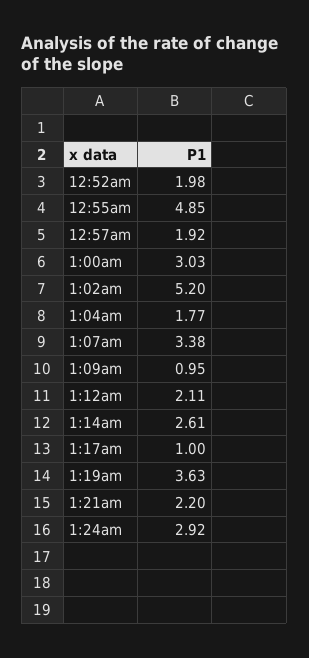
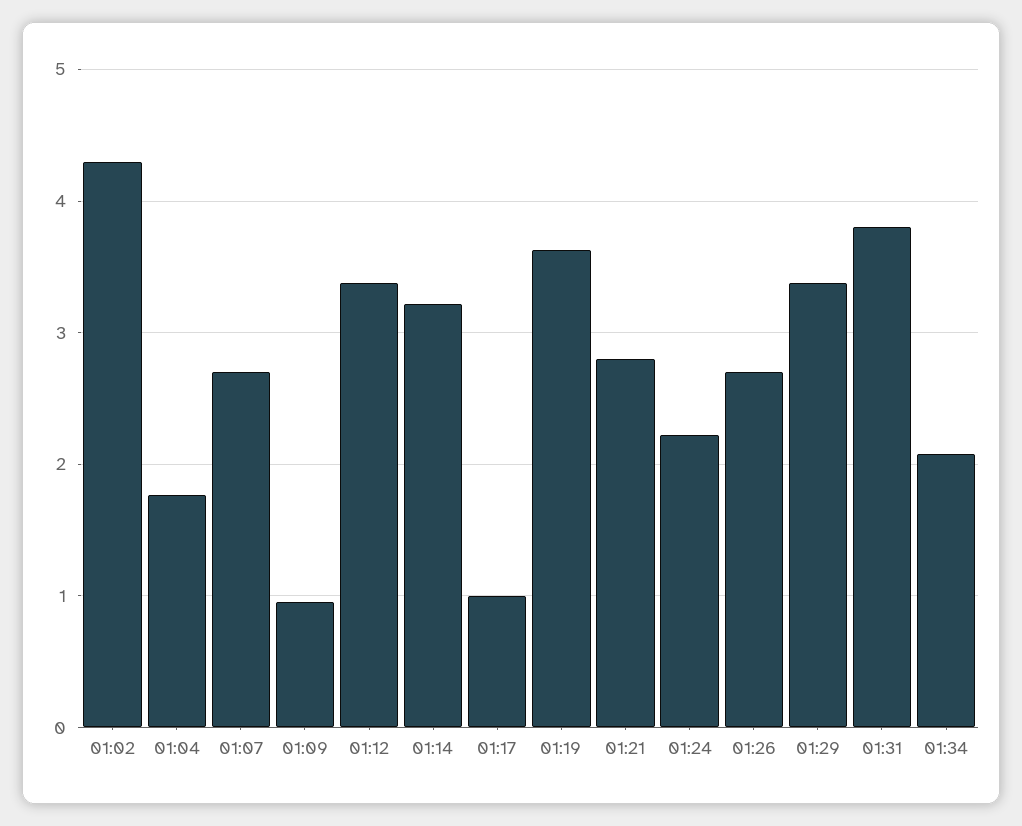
12:52am: 1.98 -> none
12:55am: 4.85 -> none
12:57am: 1.92 -> none
1:00am: 3.03 -> none
1:02am: 5.2 -> 4.3
1:07am: 3.38 -> 2.7
1:12am: 2.11 -> 3.4
1:14am: 2.61 -> 3.2
1:21am: 2.2 -> 2.8
1:24am: 2.92 -> 2.2
01:26: none -> 2.7
01:29: none -> 3.4
01:31: none -> 3.8
01:34: none -> 2.1

